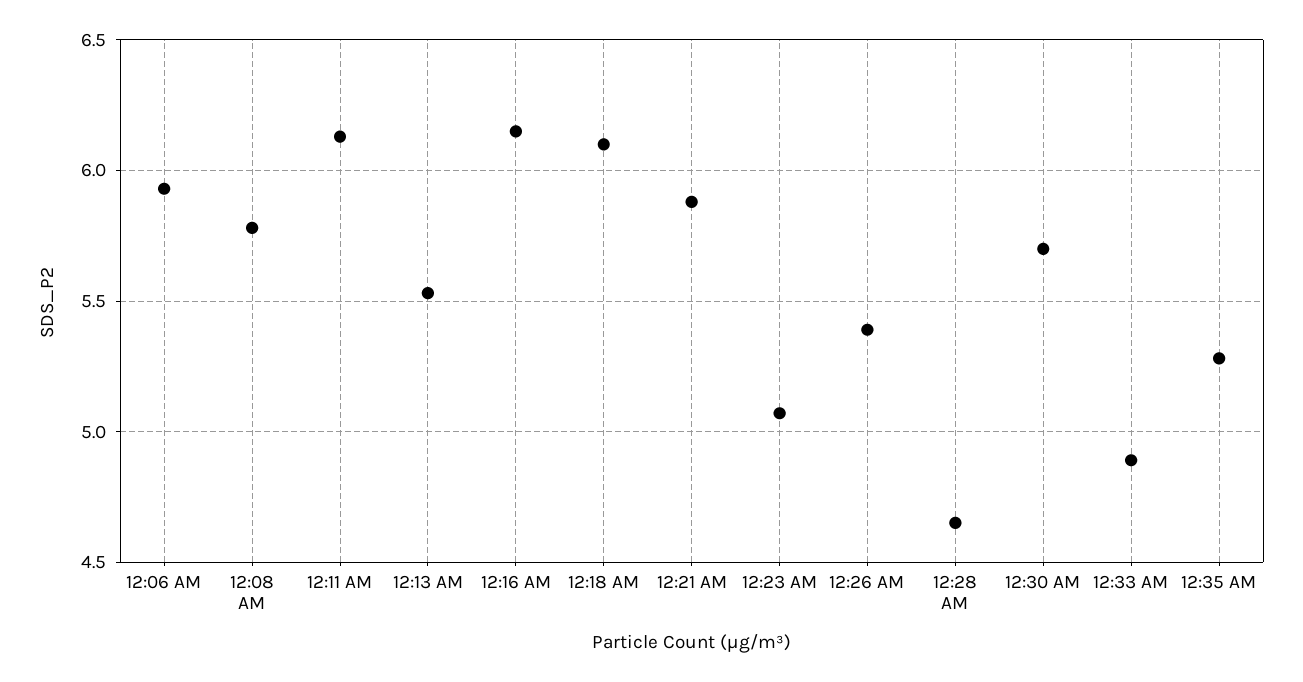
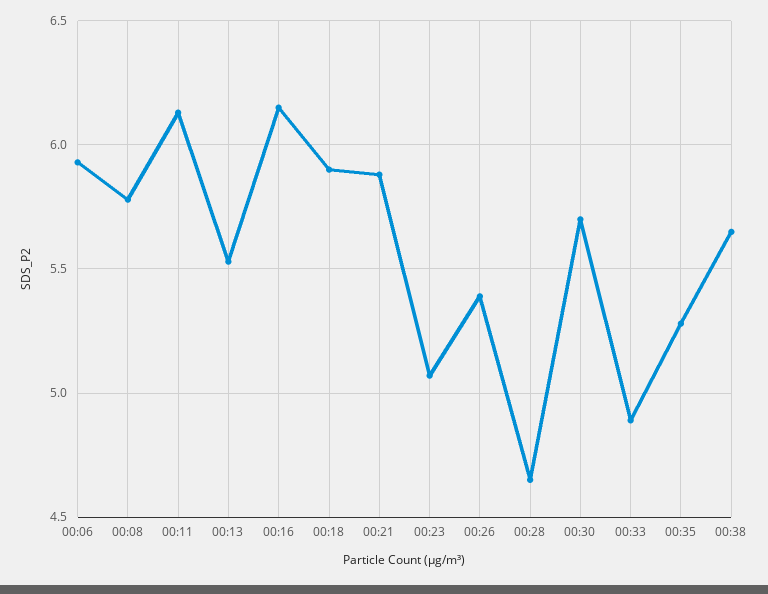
12:18 AM: 6.1 -> 5.9
00:38: none -> 5.65

